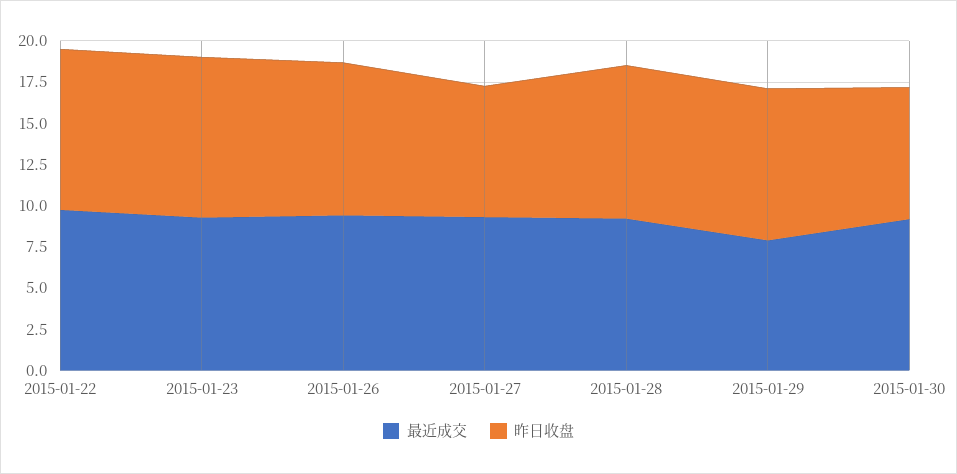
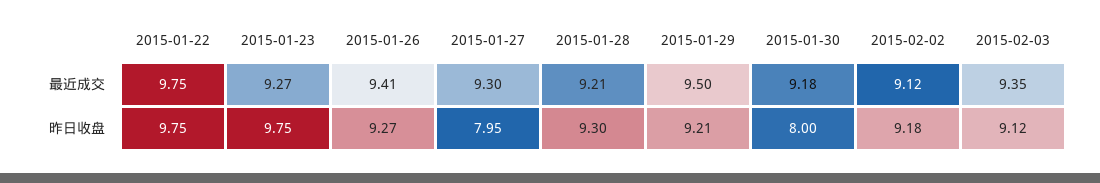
最近成交, 2015-01-29: 8 -> 9.5
最近成交, 2015-02-02: none -> 9.12
最近成交, 2015-02-03: none -> 9.35
昨日收盘, 2015-02-02: none -> 9.18
昨日收盘, 2015-02-03: none -> 9.12

